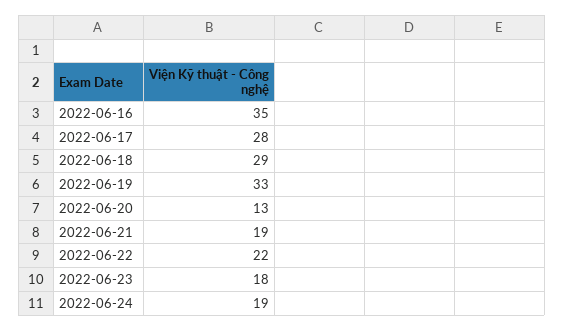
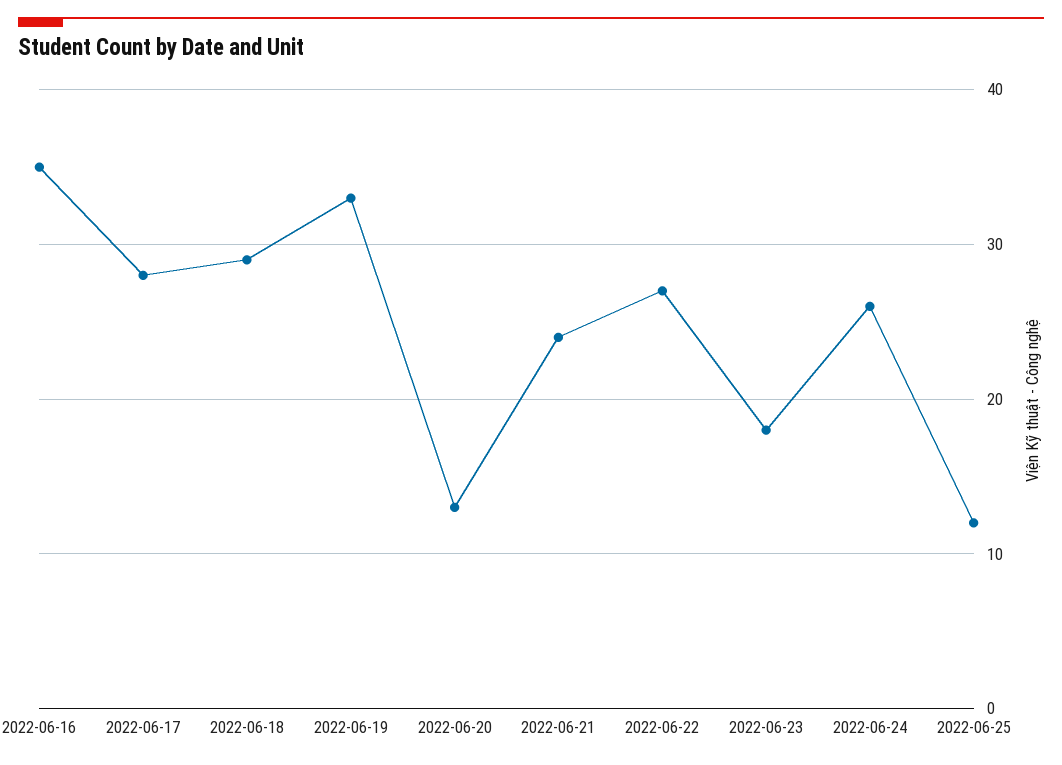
2022-06-21: 19 -> 24
2022-06-22: 22 -> 27
2022-06-24: 19 -> 26
2022-06-25: none -> 12

